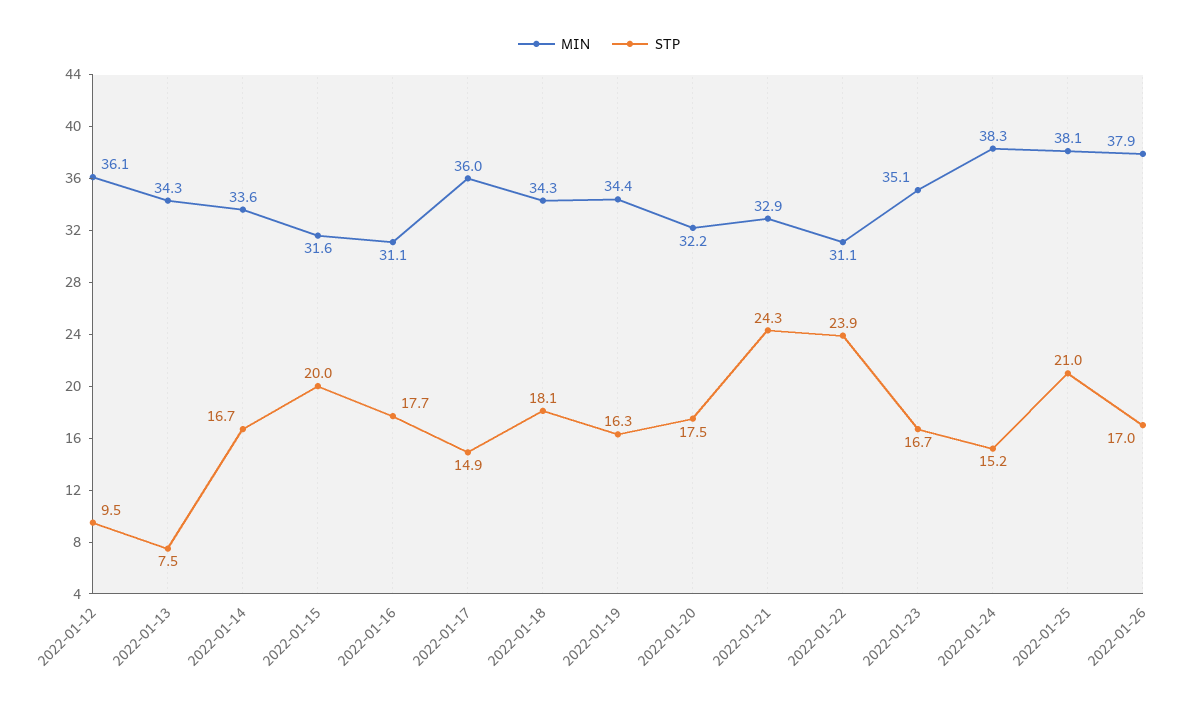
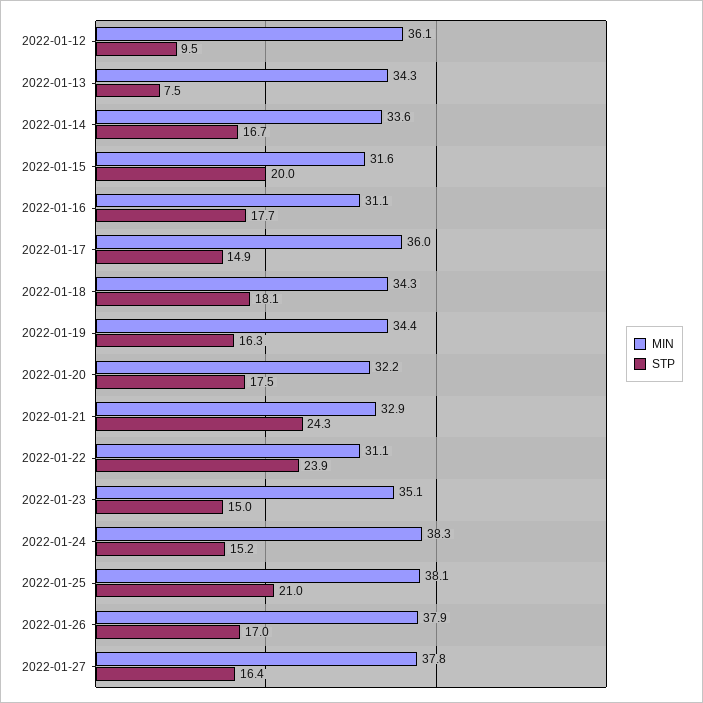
STP, 2022-01-23: 16.7 -> 15
MIN, 2022-01-27: none -> 37.8
STP, 2022-01-27: none -> 16.4

